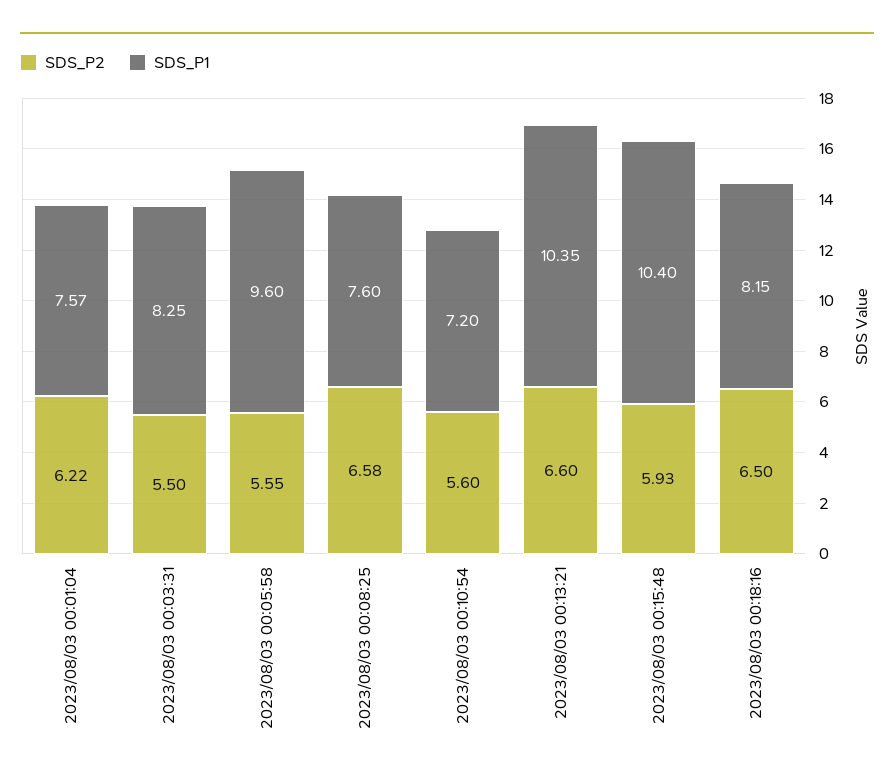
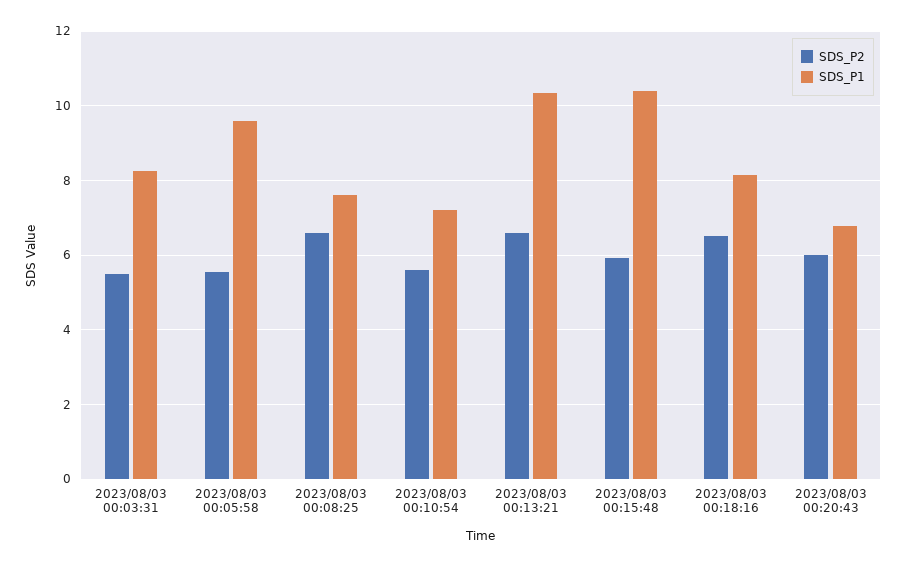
SDS_P2, 2023/08/03 00:01:04: 6.22 -> none
SDS_P1, 2023/08/03 00:01:04: 7.57 -> none
SDS_P2, 2023/08/03 00:20:43: none -> 6
SDS_P1, 2023/08/03 00:20:43: none -> 6.8

